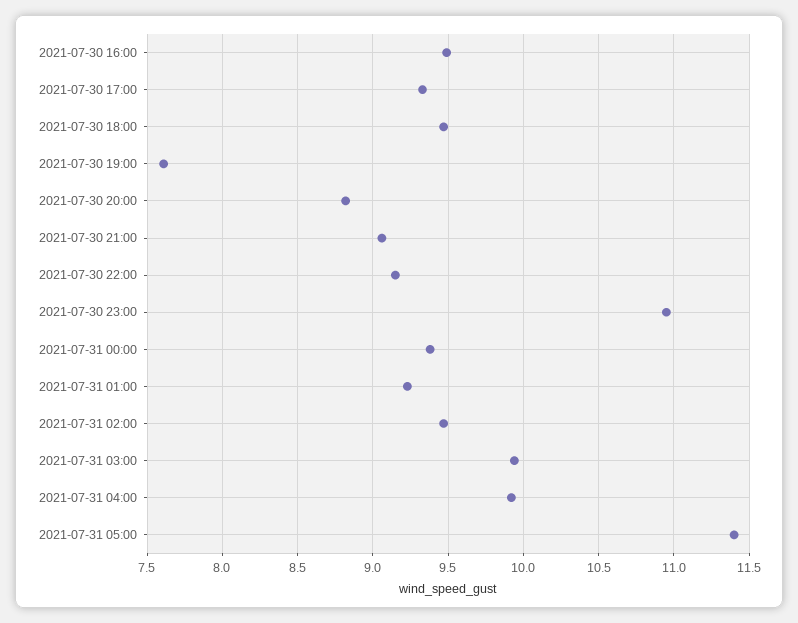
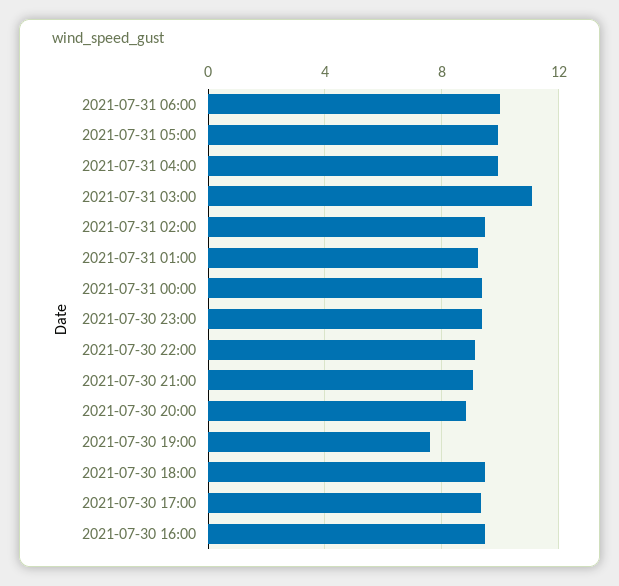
2021-07-30 23:00: 10.95 -> 9.5
2021-07-31 03:00: 9.95 -> 11
2021-07-31 05:00: 11.4 -> 10
2021-07-31 06:00: none -> 10

